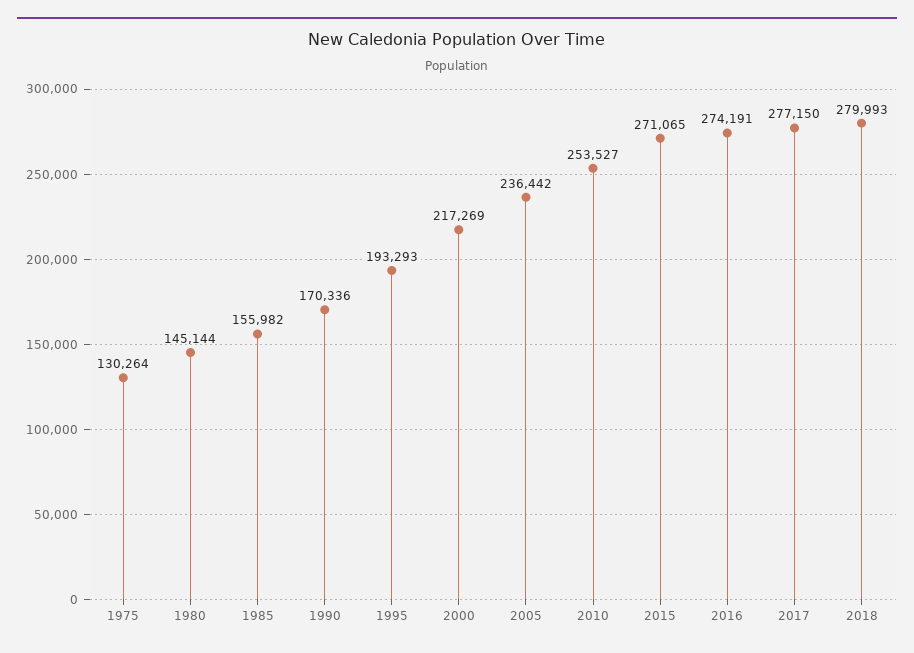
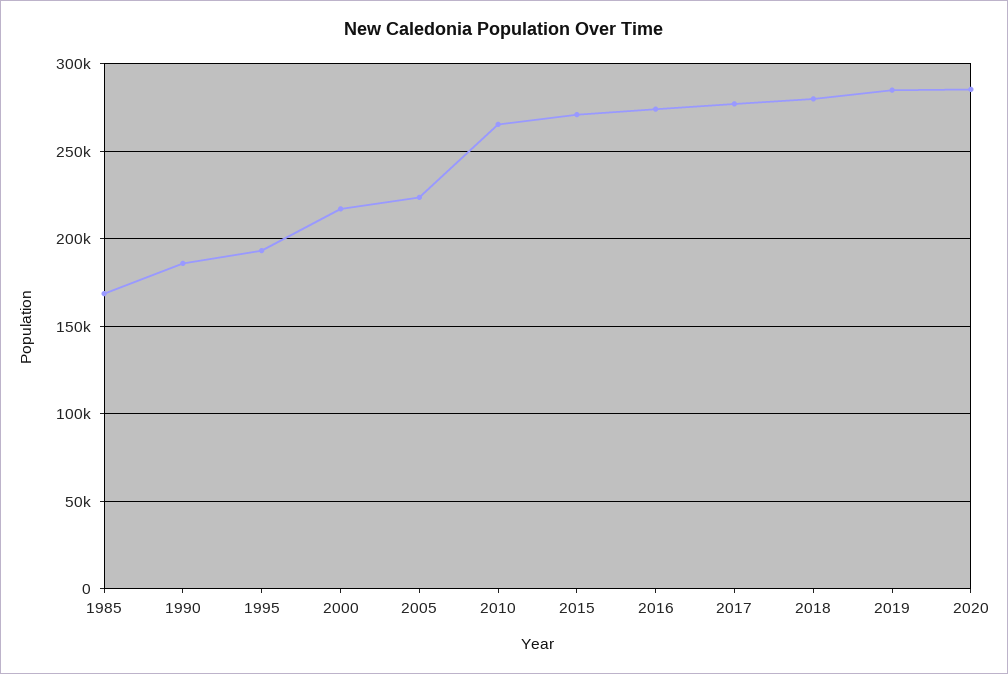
1975: 130264 -> none
1980: 145144 -> none
1985: 155982 -> 170000
1990: 170336 -> 185000
2005: 236442 -> 225000
2010: 253527 -> 265000
2019: none -> 285000
2020: none -> 285000

